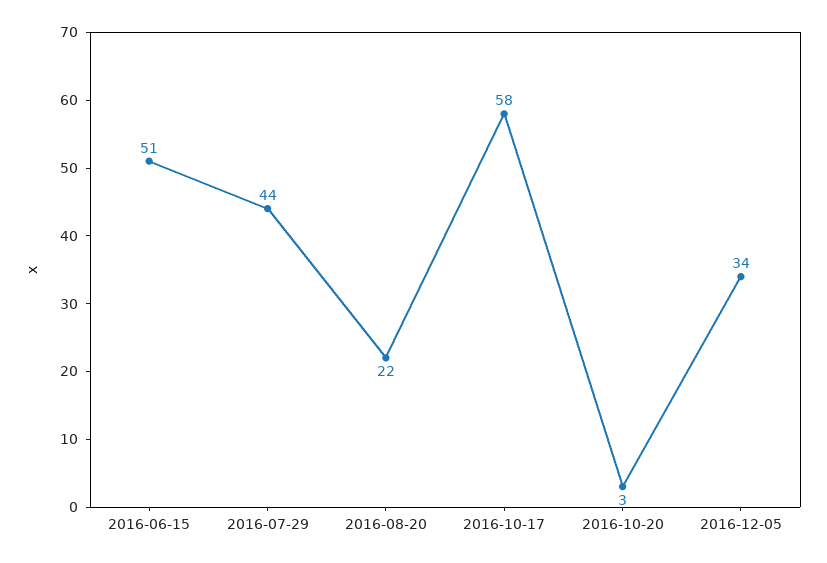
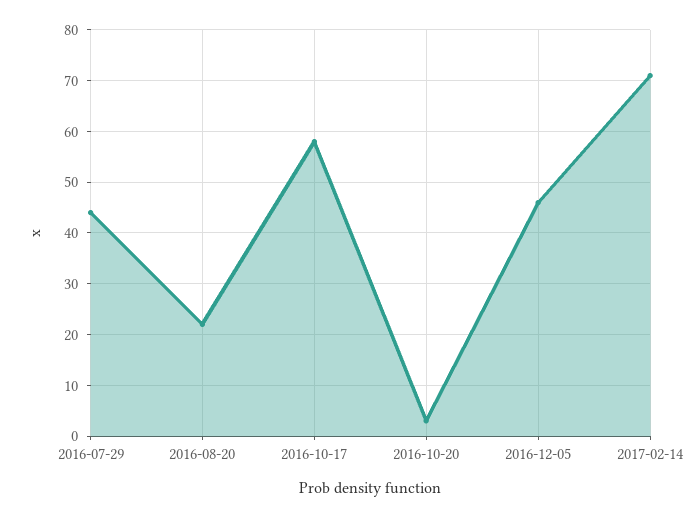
2016-06-15: 51 -> none
2016-12-05: 34 -> 45
2017-02-14: none -> 70

